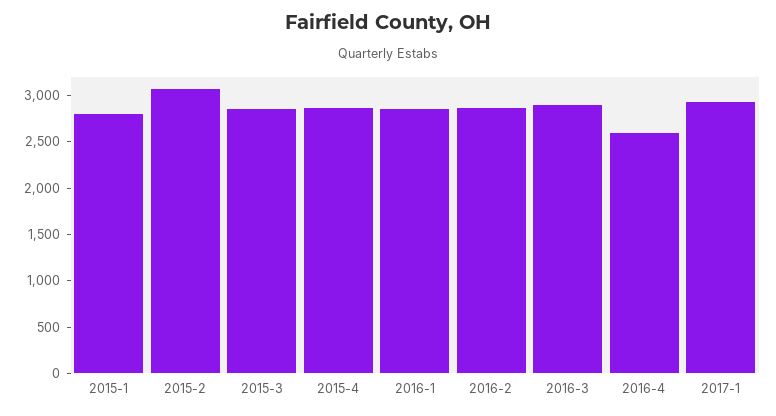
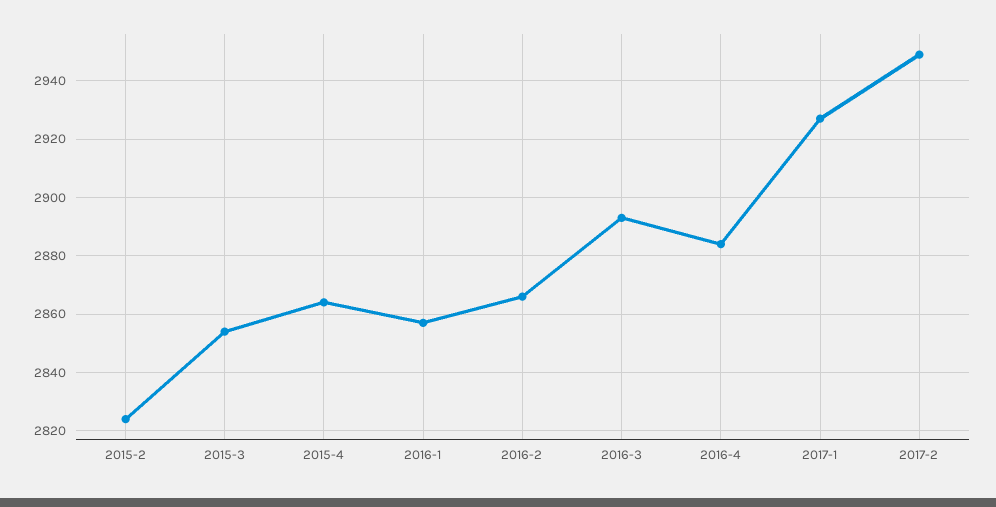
2015-1: 2800 -> none
2015-2: 3100 -> 2825
2016-4: 2600 -> 2885
2017-2: none -> 2950

